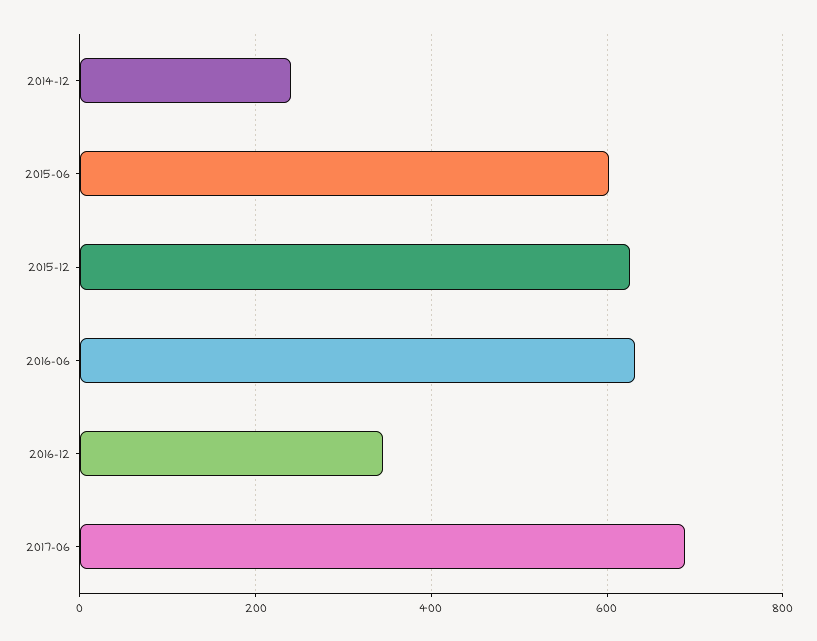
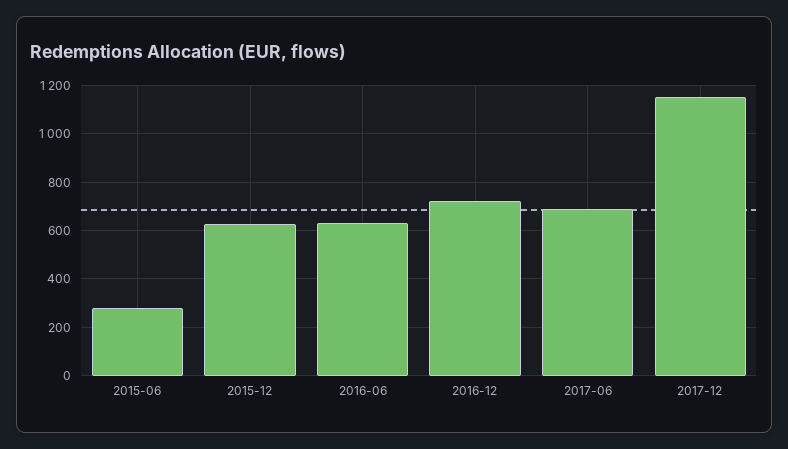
2014-12: 240 -> none
2015-06: 600 -> 275
2016-12: 340 -> 725
2017-12: none -> 1150

